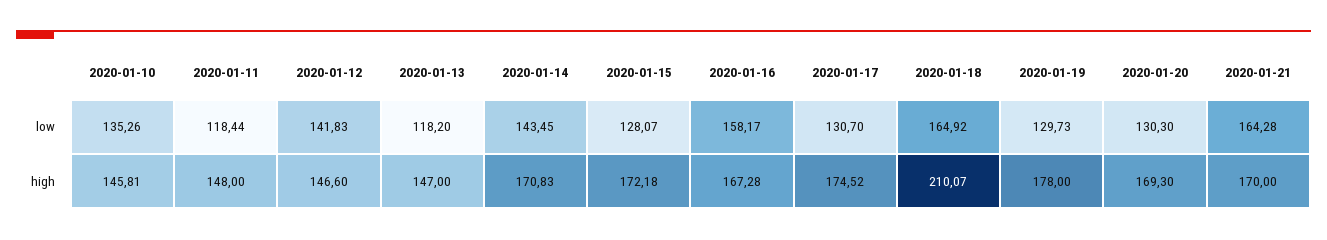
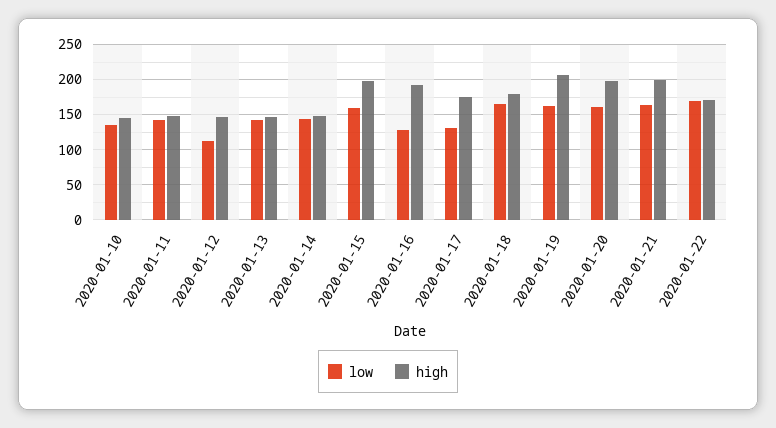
low, 2020-01-11: 118.44 -> 140
low, 2020-01-12: 141.83 -> 110
low, 2020-01-13: 118.2 -> 140
low, 2020-01-15: 128.07 -> 160
low, 2020-01-16: 158.17 -> 130
low, 2020-01-19: 129.73 -> 160
low, 2020-01-20: 130.3 -> 160
high, 2020-01-14: 170.83 -> 150
high, 2020-01-15: 172.18 -> 200
high, 2020-01-16: 167.28 -> 190
high, 2020-01-18: 210.07 -> 180
high, 2020-01-19: 178 -> 210
high, 2020-01-20: 169.3 -> 200
high, 2020-01-21: 170 -> 200
low, 2020-01-22: none -> 170
high, 2020-01-22: none -> 170

